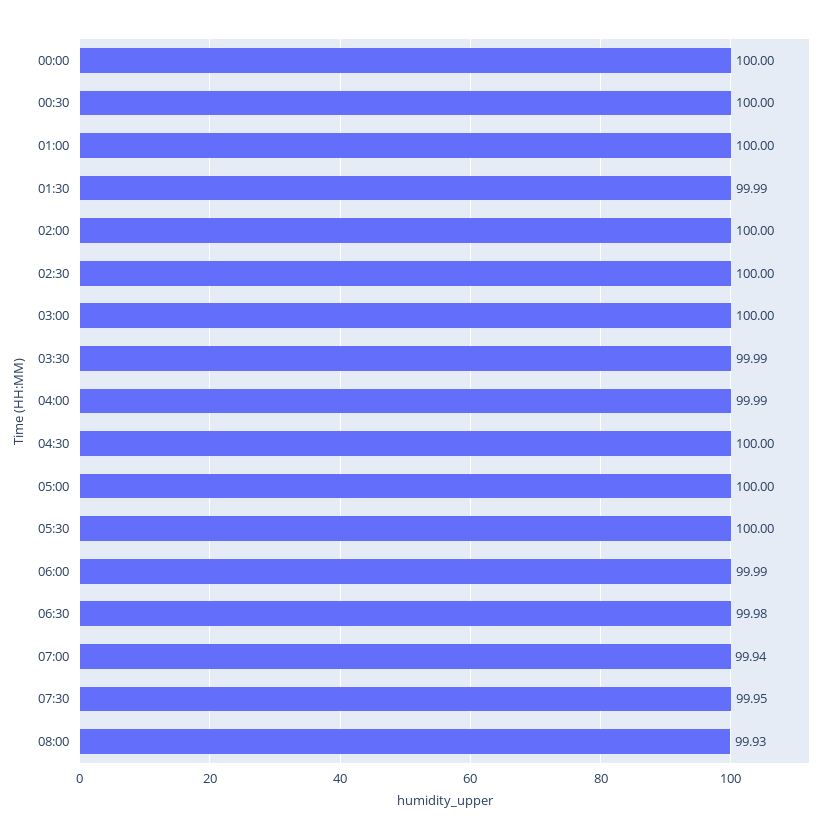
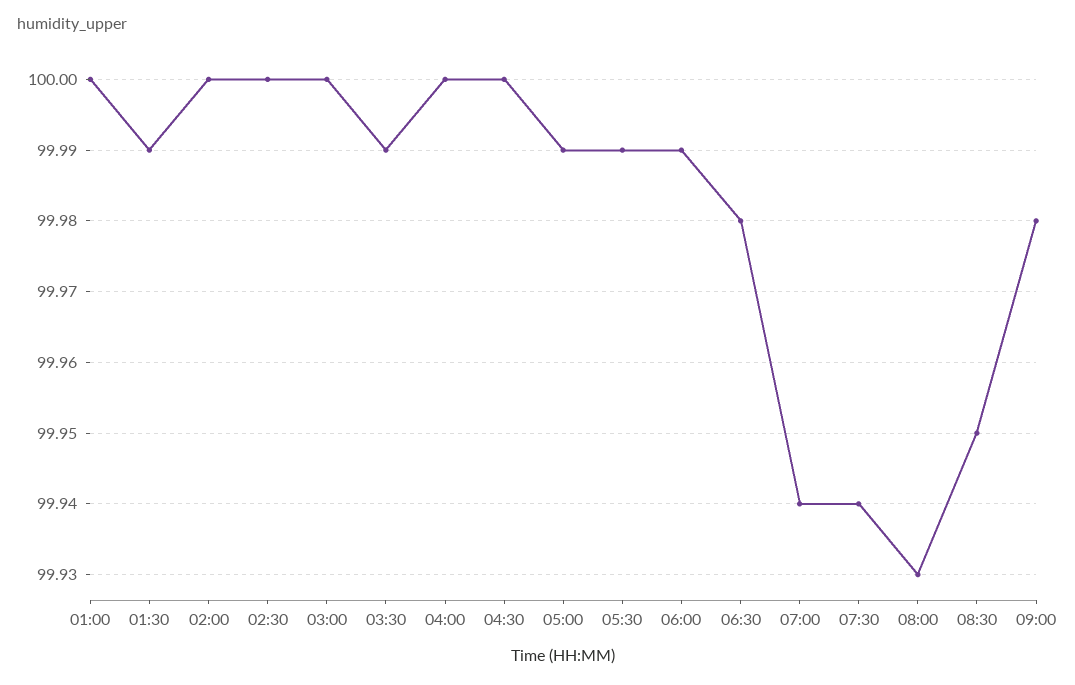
00:00: 100 -> none
00:30: 100 -> none
04:00: 99.99 -> 100
05:00: 100 -> 99.99
05:30: 100 -> 99.99
07:30: 99.95 -> 99.94
08:30: none -> 99.95
09:00: none -> 99.98

